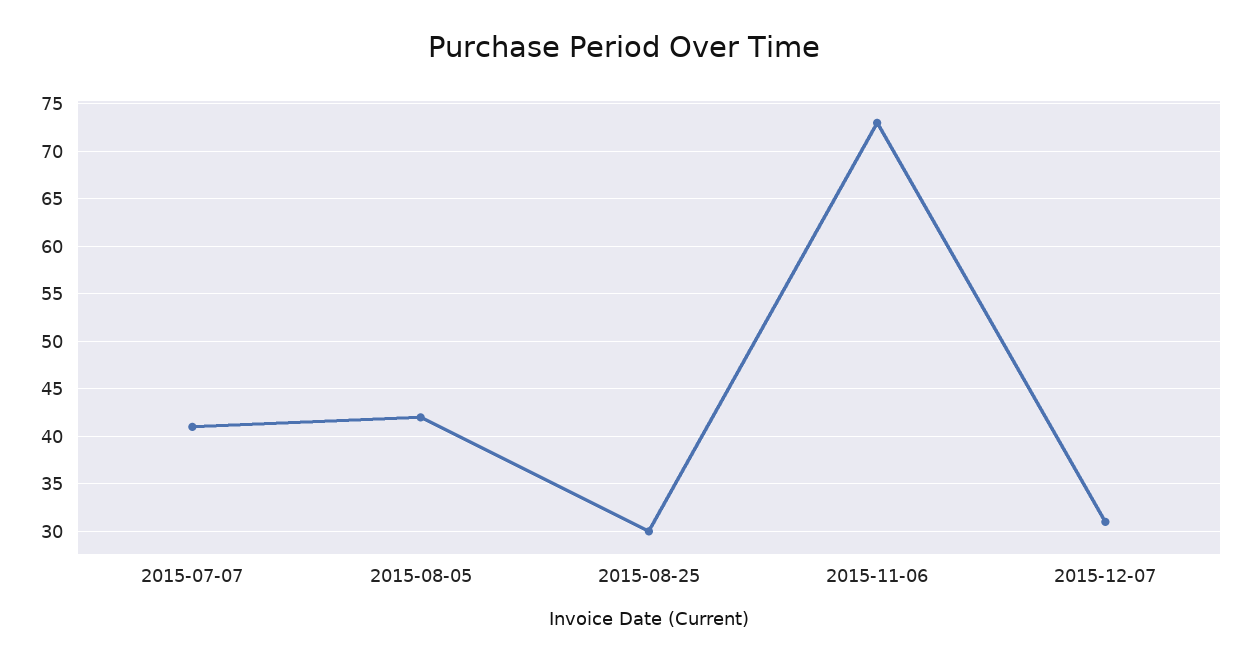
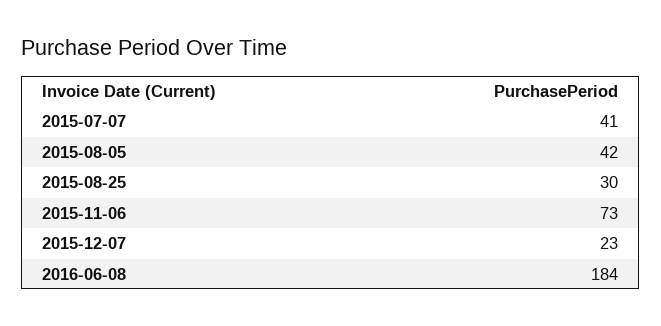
2015-12-07: 31 -> 23
2016-06-08: none -> 184

